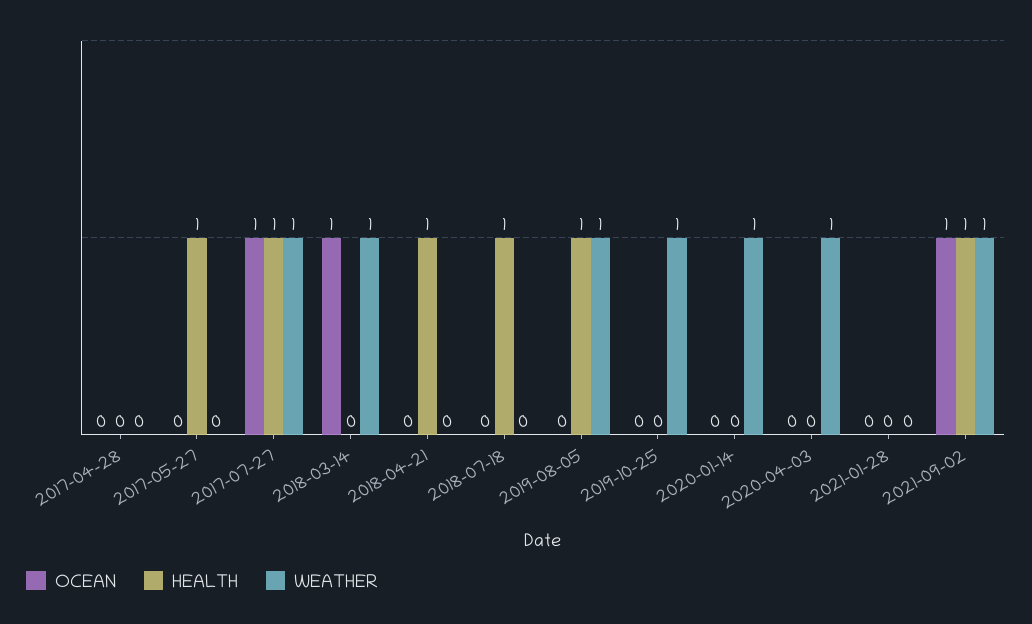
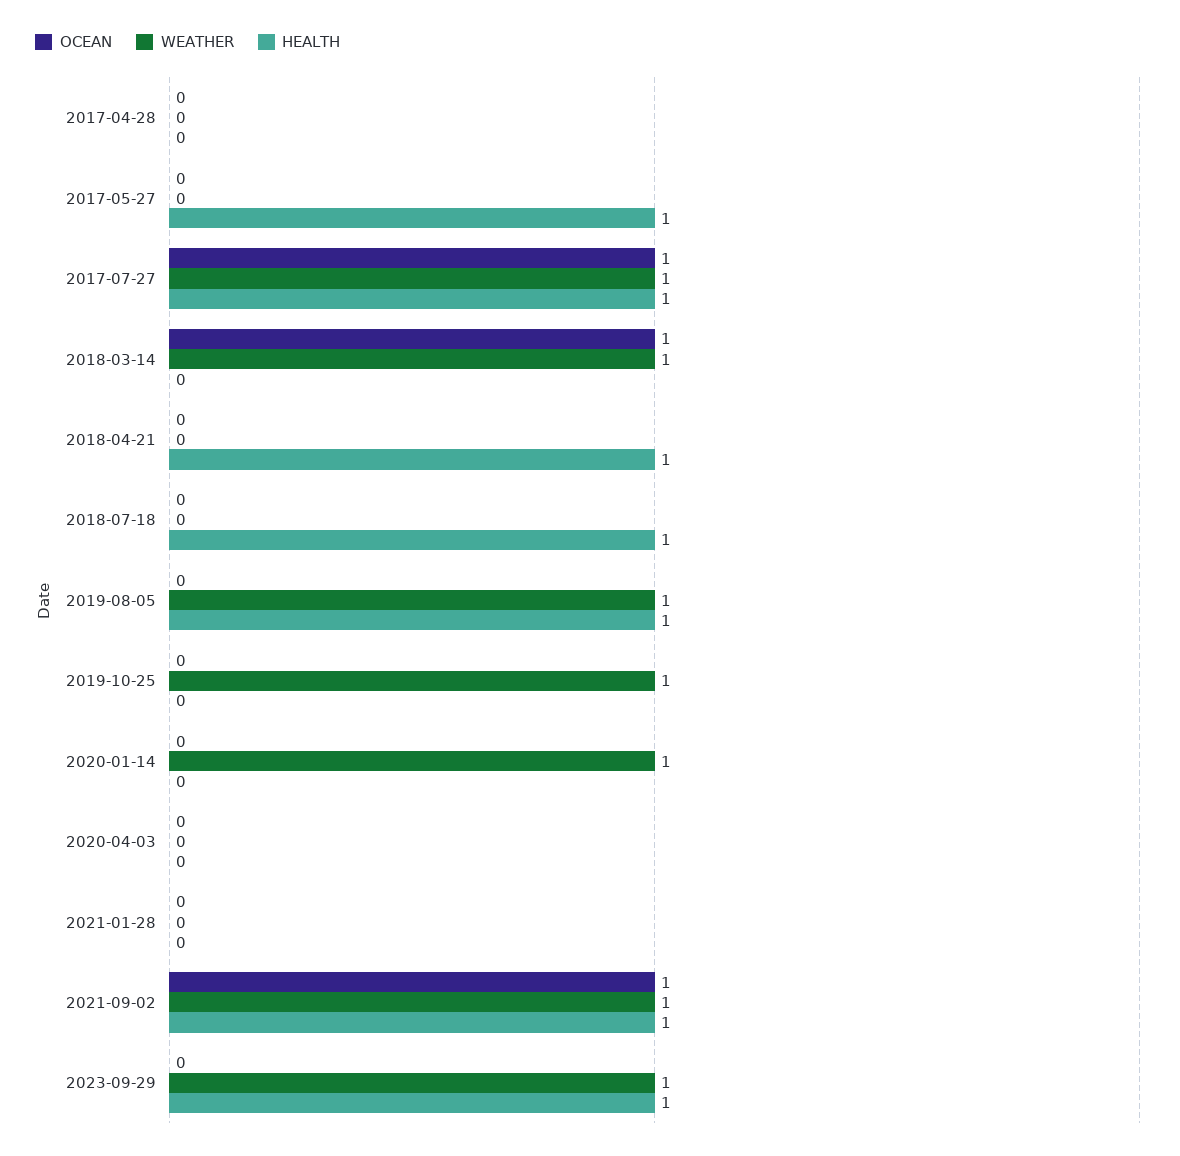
WEATHER, 2020-04-03: 1 -> 0
OCEAN, 2023-09-29: none -> 0
WEATHER, 2023-09-29: none -> 1
HEALTH, 2023-09-29: none -> 1

